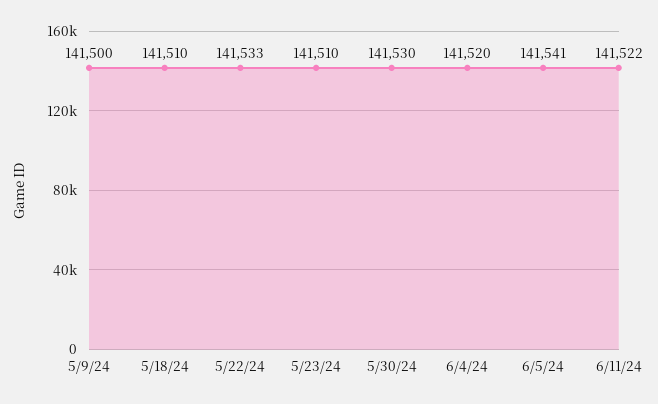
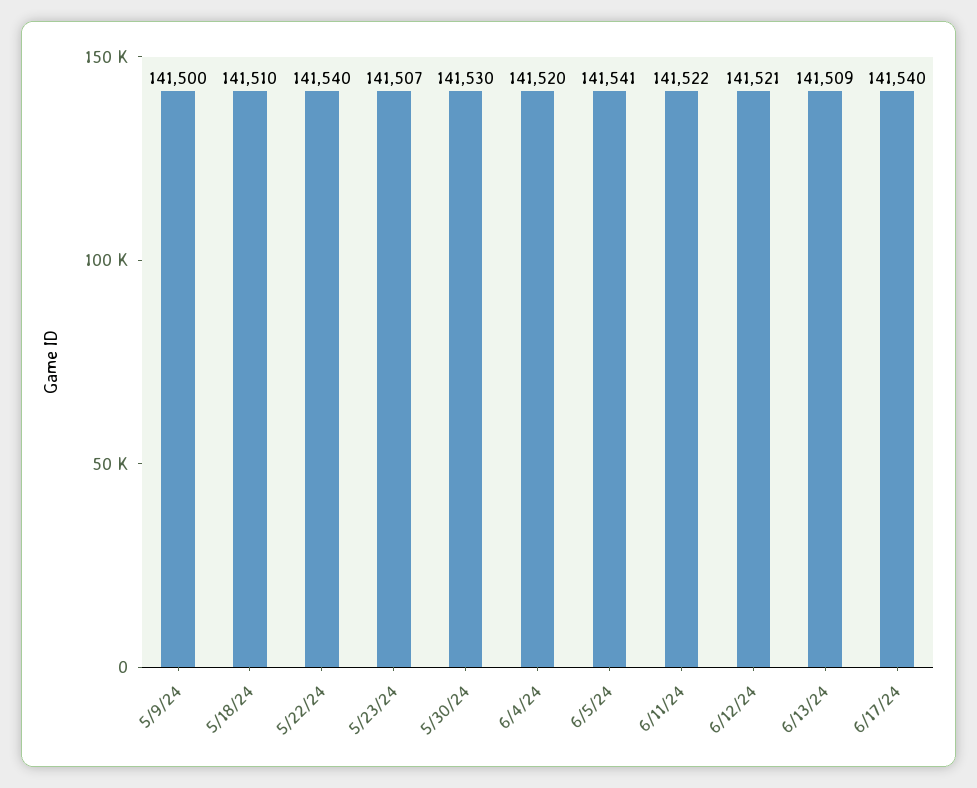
5/22/24: 141533 -> 141540
5/23/24: 141510 -> 141507
6/12/24: none -> 141521
6/13/24: none -> 141509
6/17/24: none -> 141540

